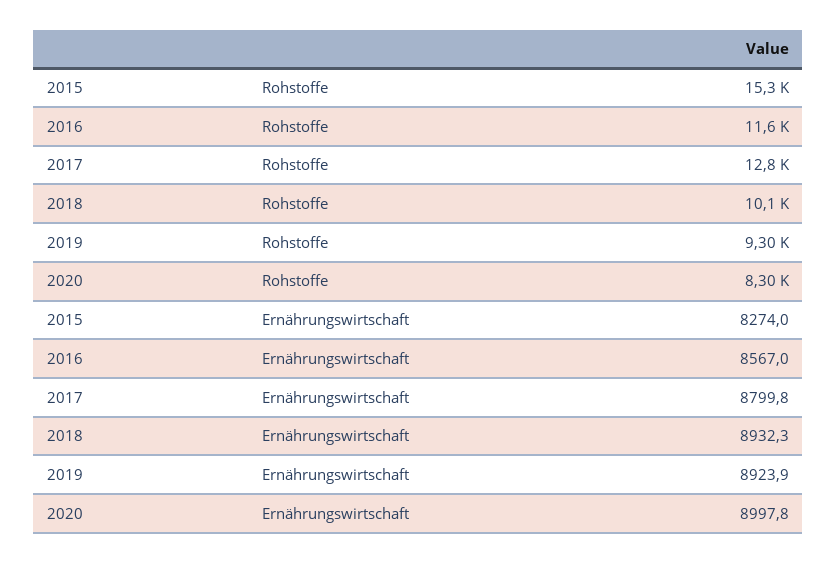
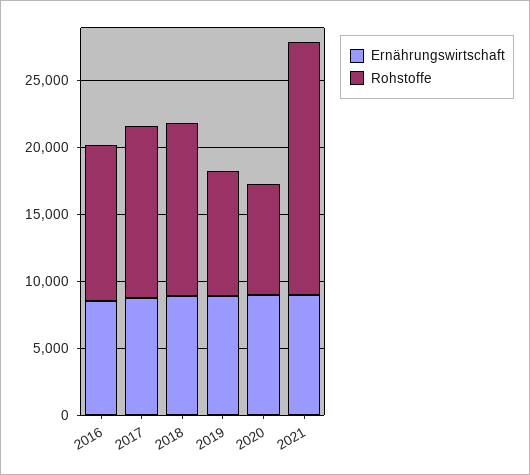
Rohstoffe, 2015: 15300 -> none
Rohstoffe, 2018: 10100 -> 13000
Ernährungswirtschaft, 2015: 8274 -> none
Ernährungswirtschaft, 2021: none -> 9000
Rohstoffe, 2021: none -> 19000

